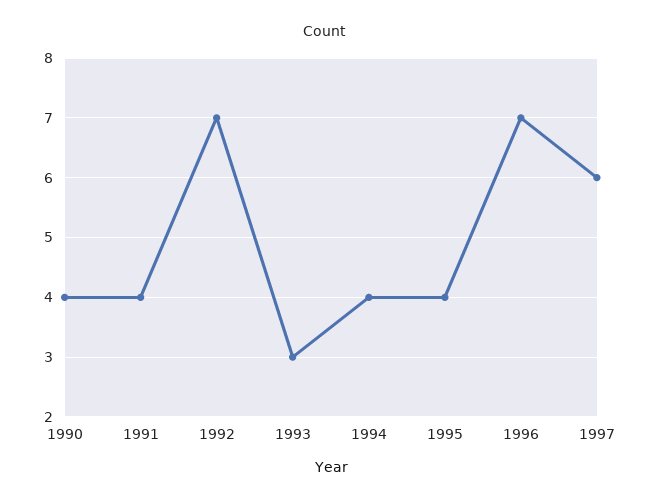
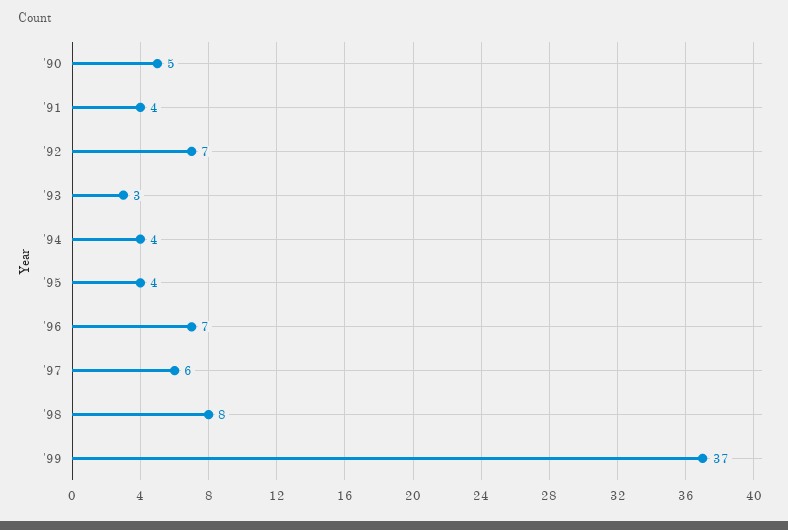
1990: 4 -> 5
'98: none -> 8
'99: none -> 37

